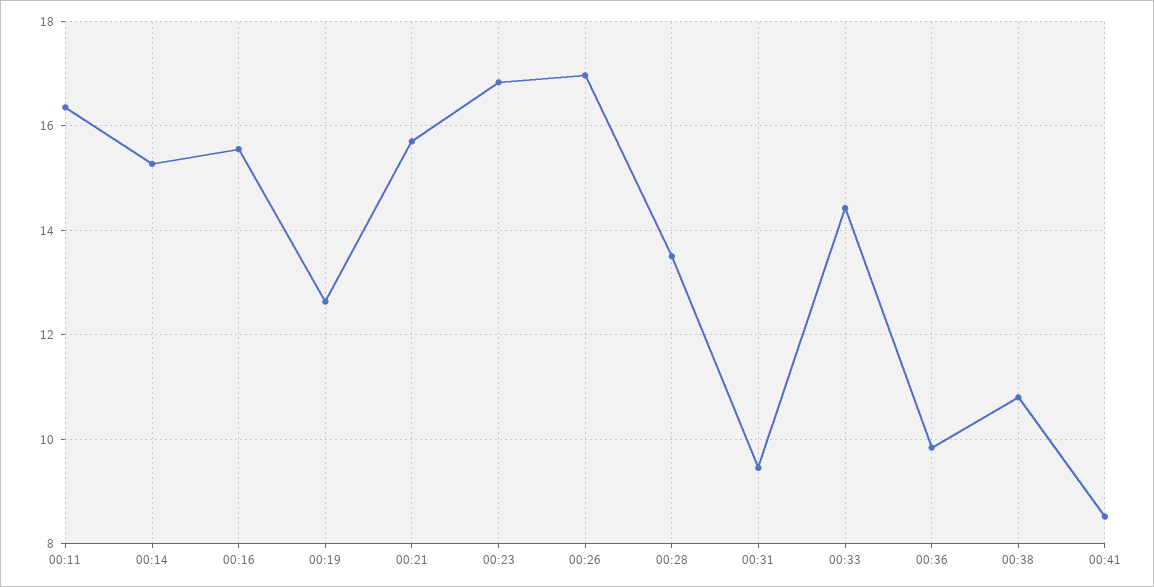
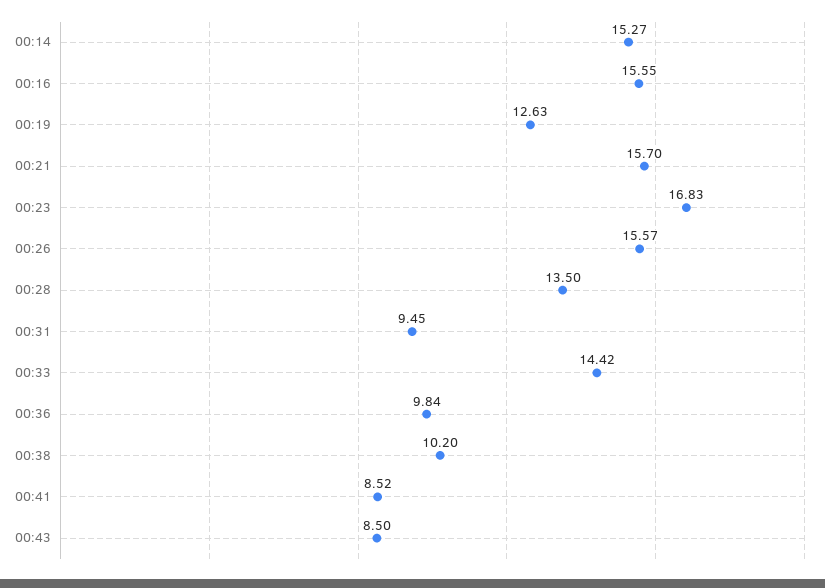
00:11: 16.4 -> none
00:26: 17 -> 15.57
00:38: 10.8 -> 10.2
00:43: none -> 8.5

